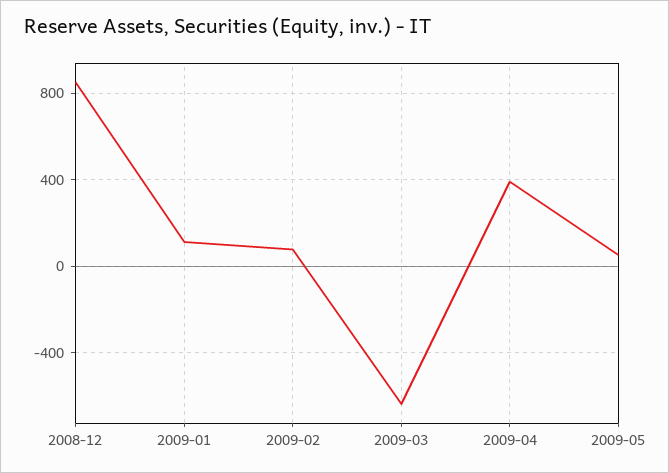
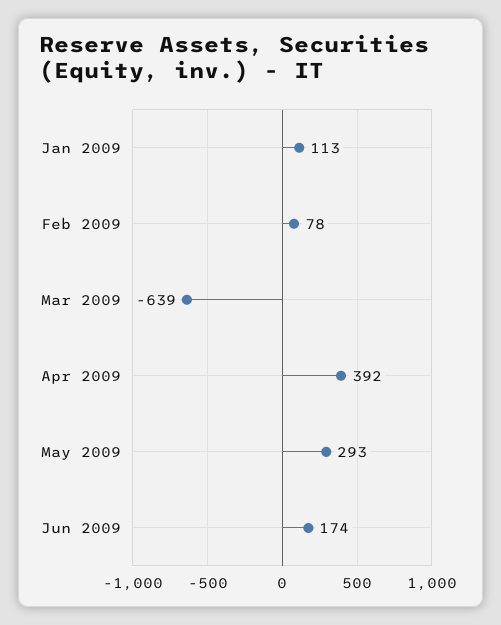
2008-12: 850 -> none
2009-05: 50 -> 293
Jun 2009: none -> 174

